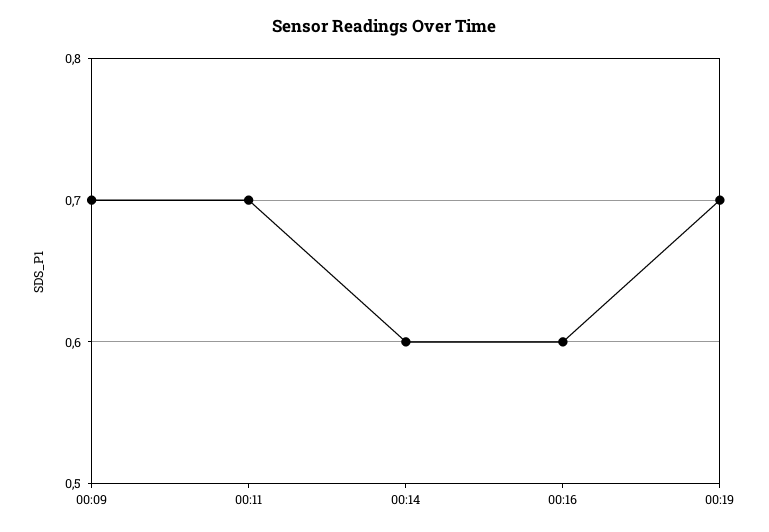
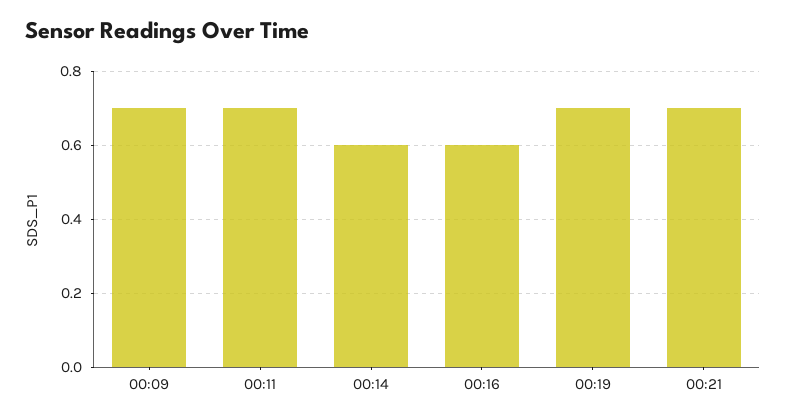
00:21: none -> 0.7

